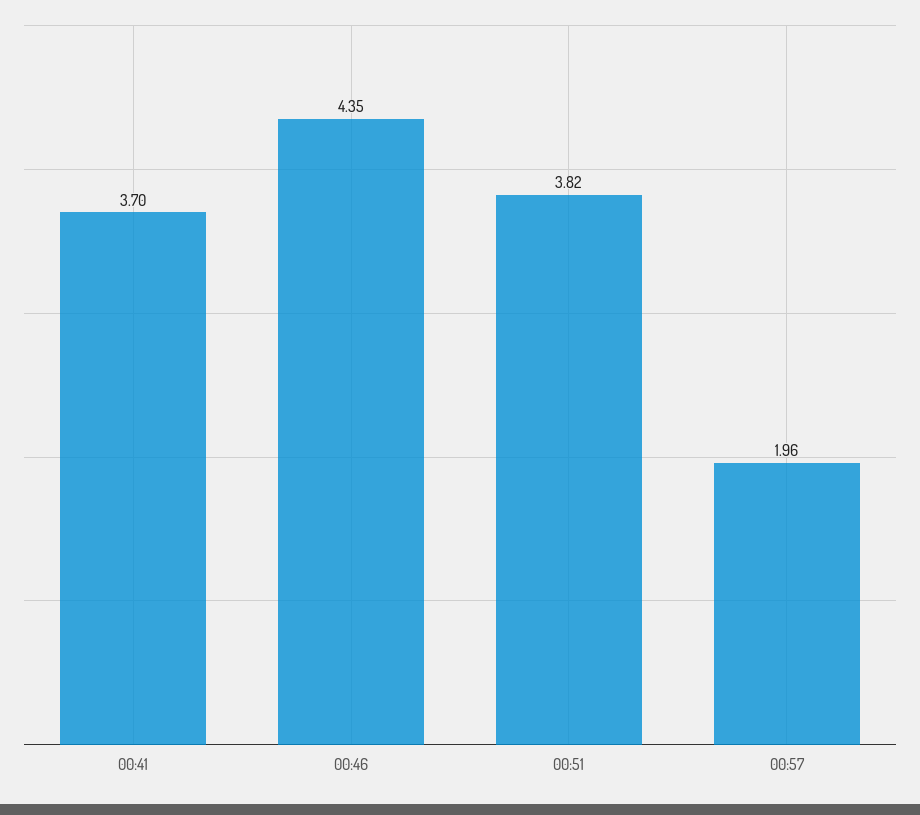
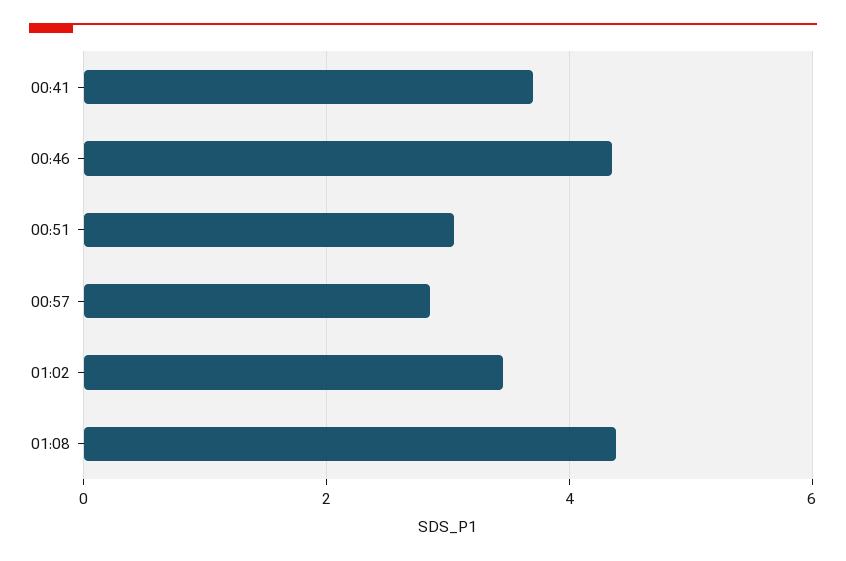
00:51: 3.82 -> 3
00:57: 1.96 -> 2.8
01:02: none -> 3.4
01:08: none -> 4.4

